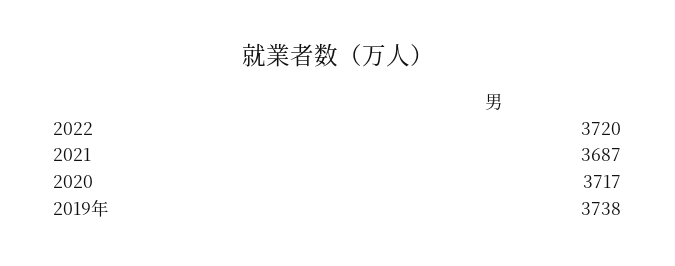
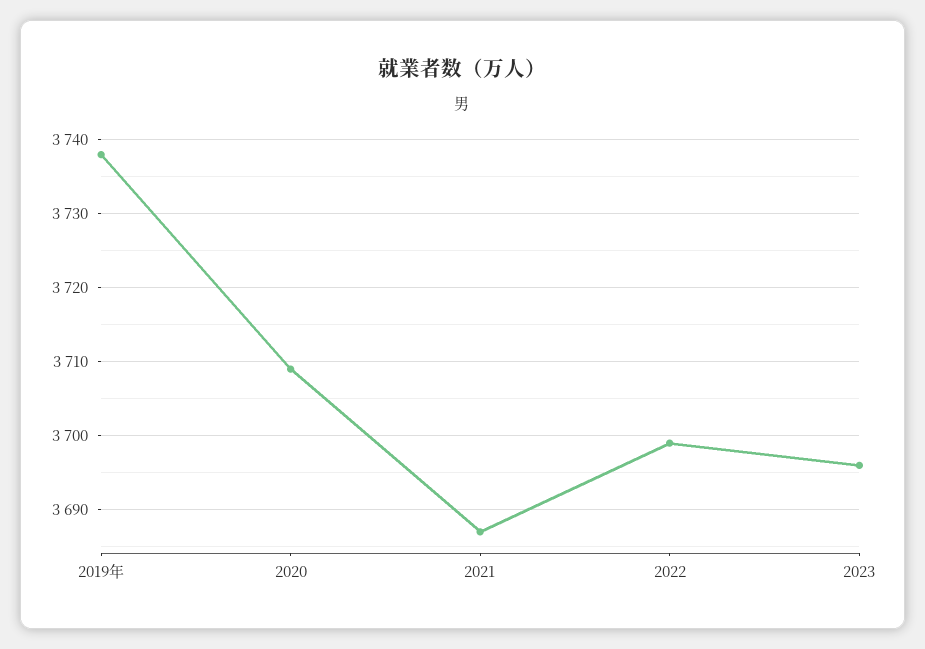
2022: 3720 -> 3699
2020: 3717 -> 3709
2023: none -> 3696

